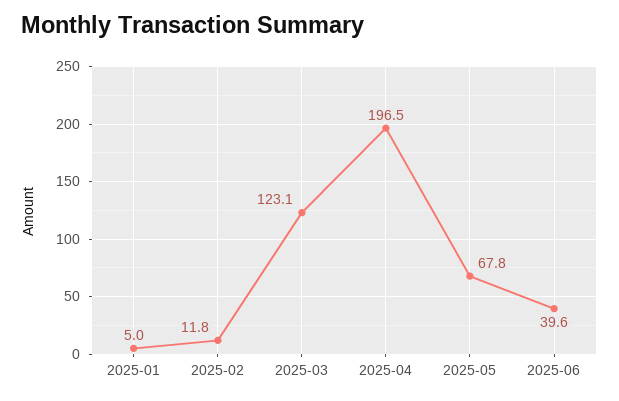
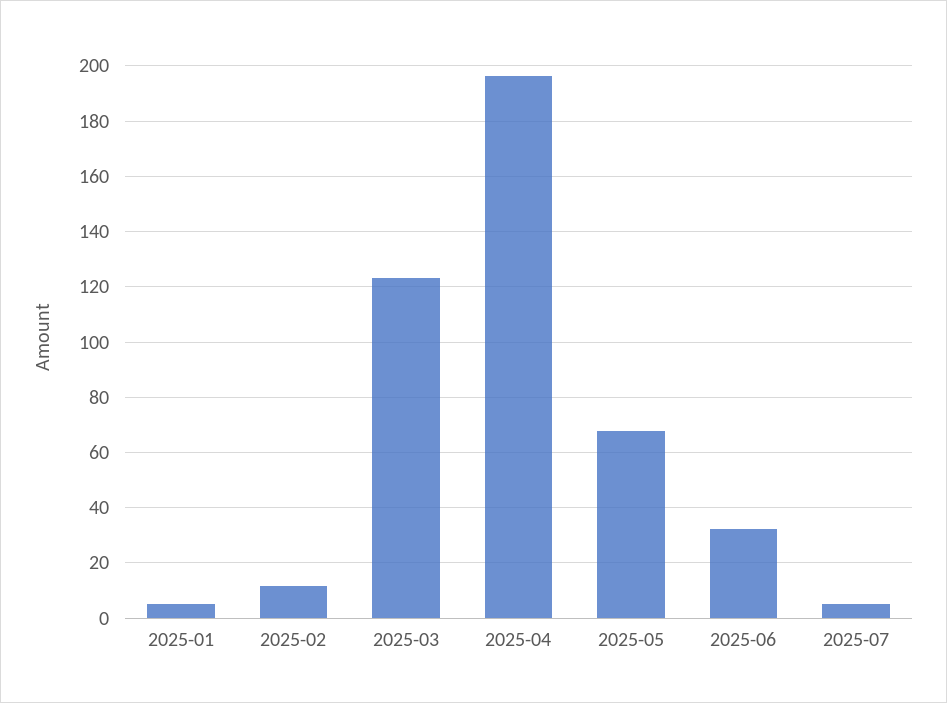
2025-06: 39.6 -> 32.5
2025-07: none -> 5

